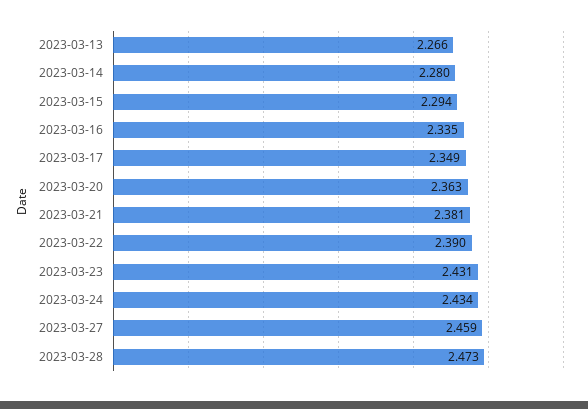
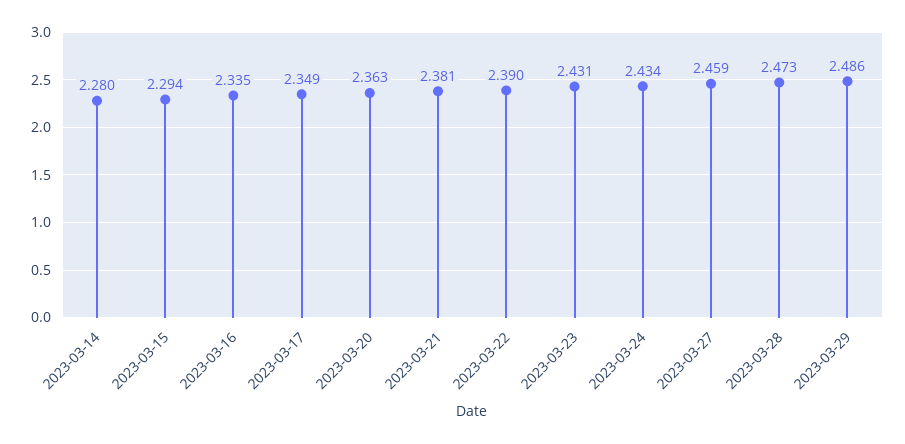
2023-03-13: 2.266 -> none
2023-03-29: none -> 2.486

